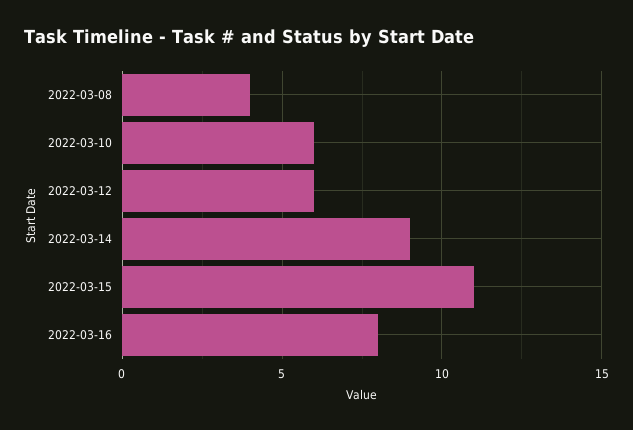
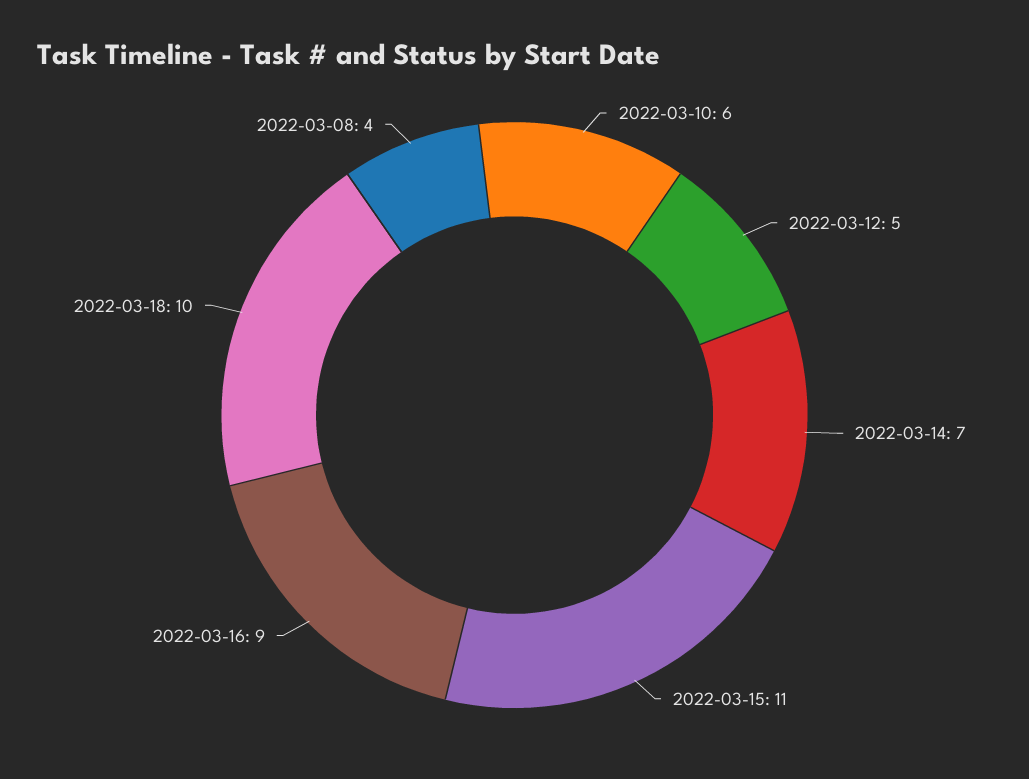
2022-03-12: 6 -> 5
2022-03-14: 9 -> 7
2022-03-16: 8 -> 9
2022-03-18: none -> 10

